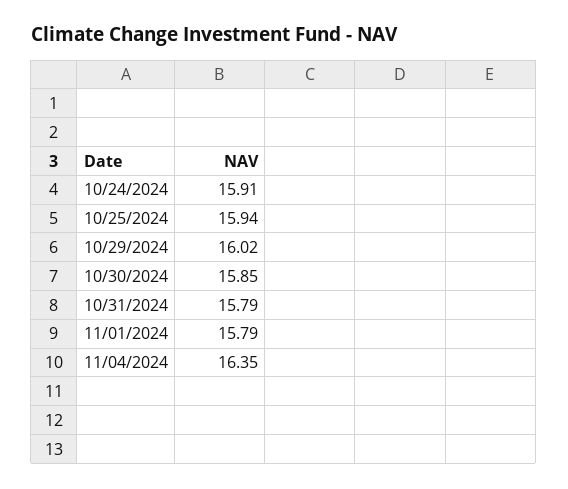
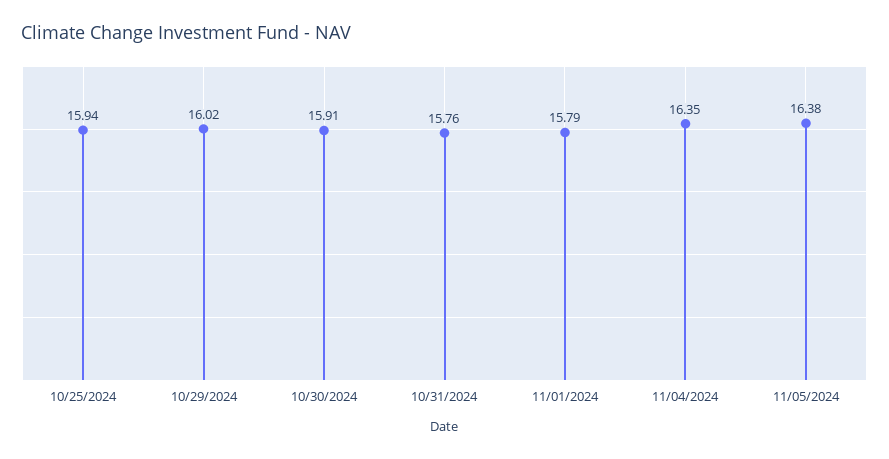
10/24/2024: 15.91 -> none
10/30/2024: 15.85 -> 15.91
10/31/2024: 15.79 -> 15.76
11/05/2024: none -> 16.38

